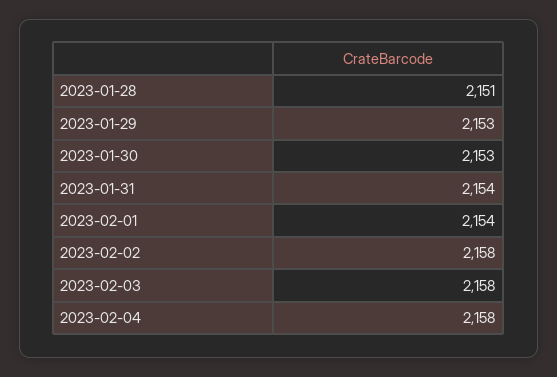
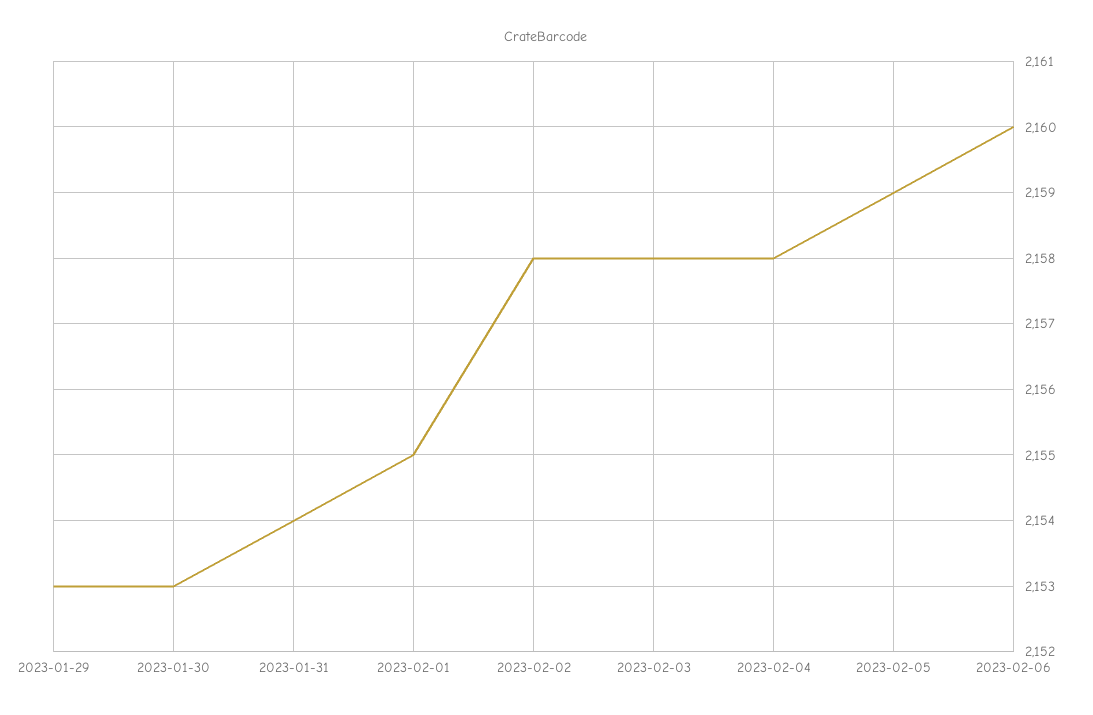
2023-01-28: 2151 -> none
2023-02-01: 2154 -> 2155
2023-02-05: none -> 2159
2023-02-06: none -> 2160

